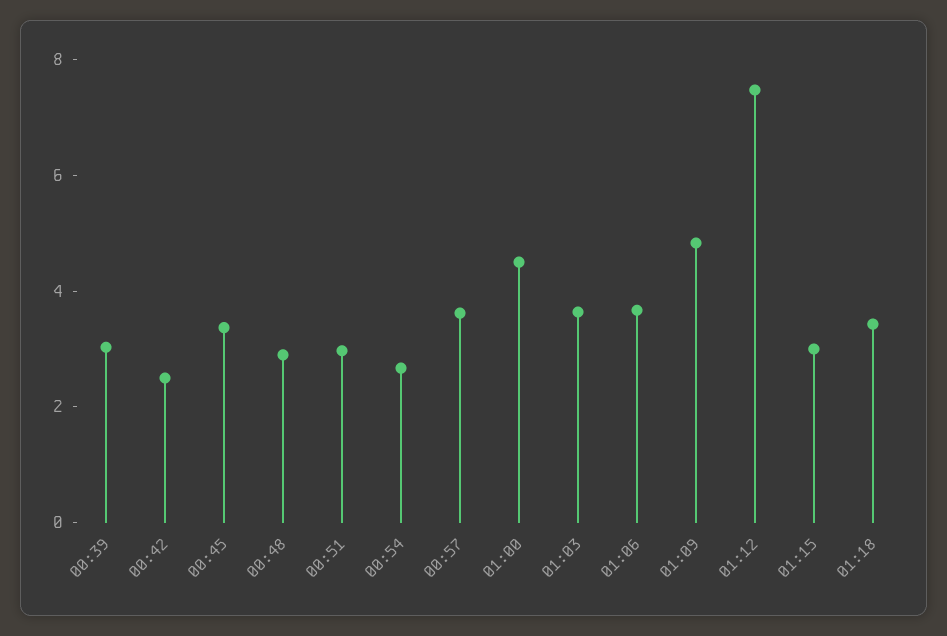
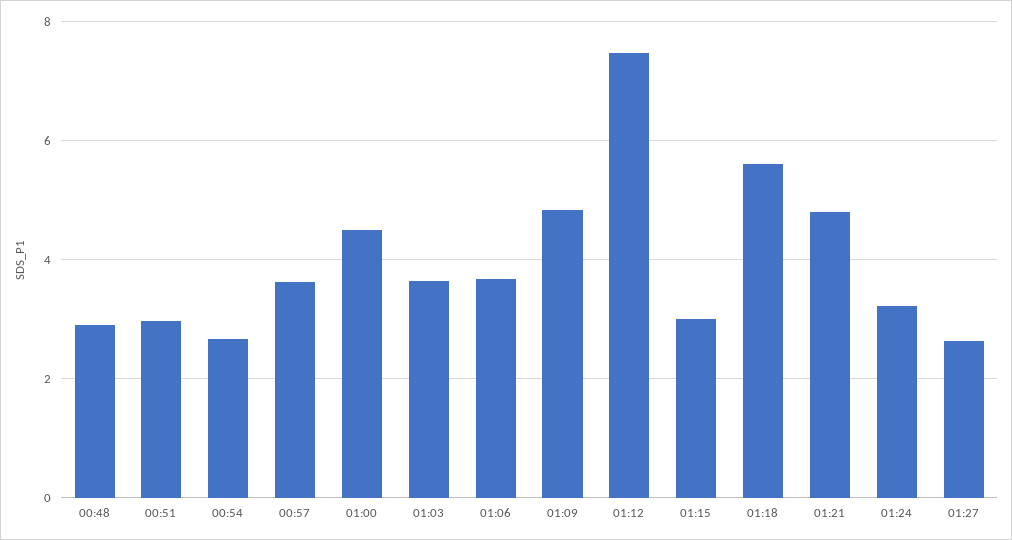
00:39: 3 -> none
00:42: 2.5 -> none
00:45: 3.5 -> none
01:18: 3.5 -> 5.6
01:21: none -> 4.8
01:24: none -> 3.2
01:27: none -> 2.6

